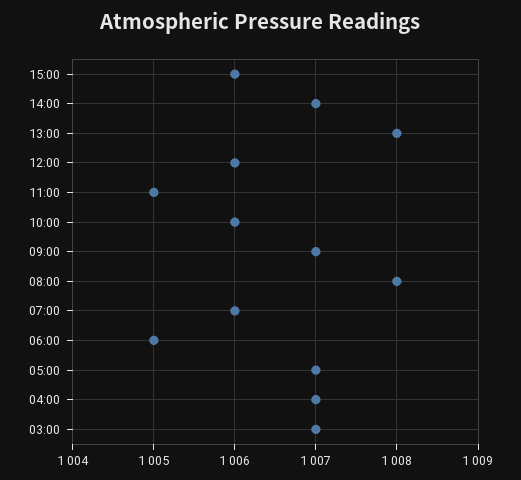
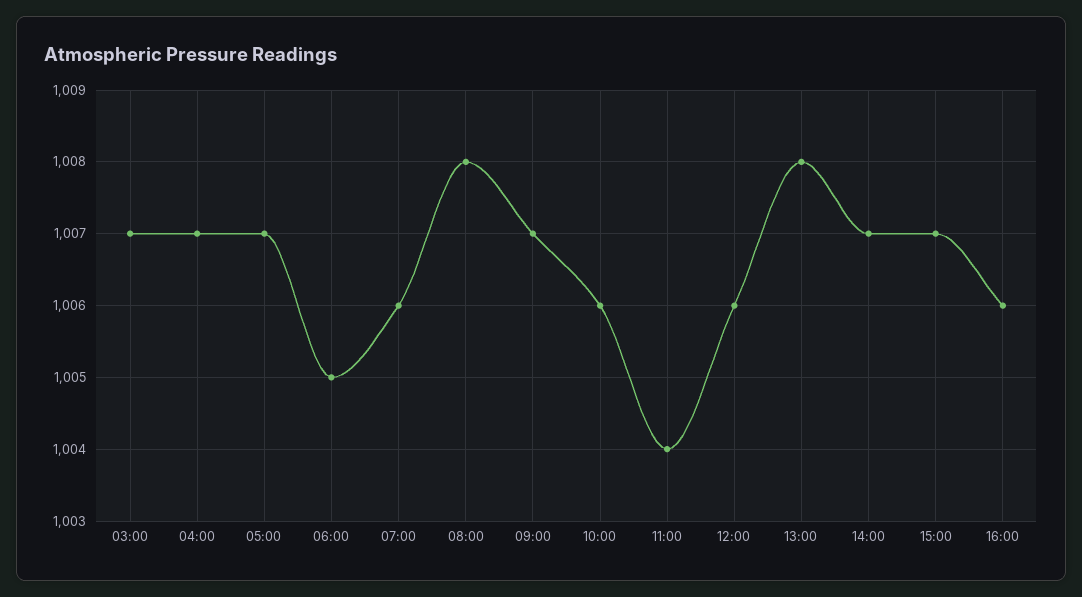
15:00: 1006 -> 1007
11:00: 1005 -> 1004
16:00: none -> 1006

